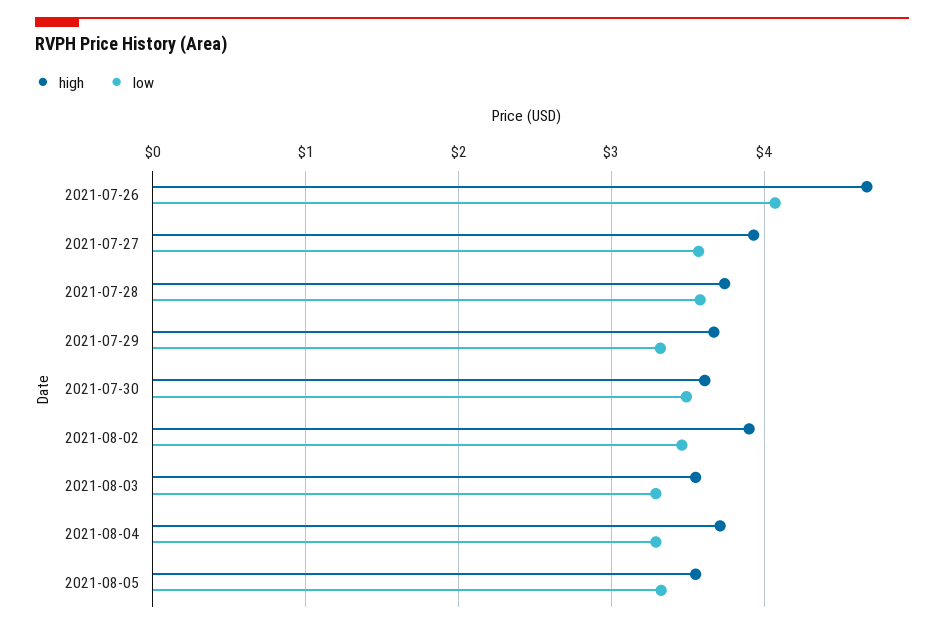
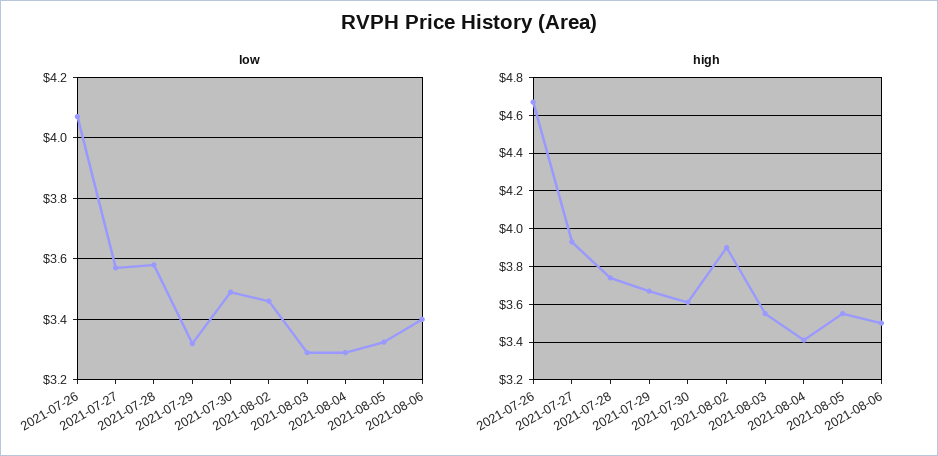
high, 2021-08-04: 3.7 -> 3.4
low, 2021-08-06: none -> 3.4
high, 2021-08-06: none -> 3.5

